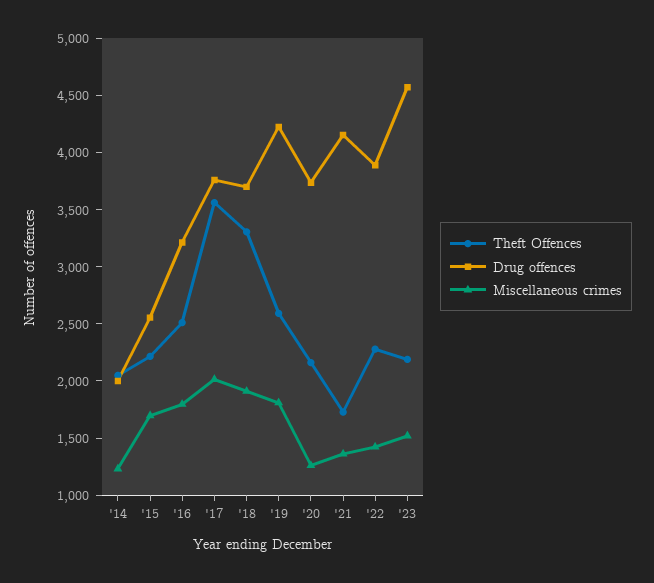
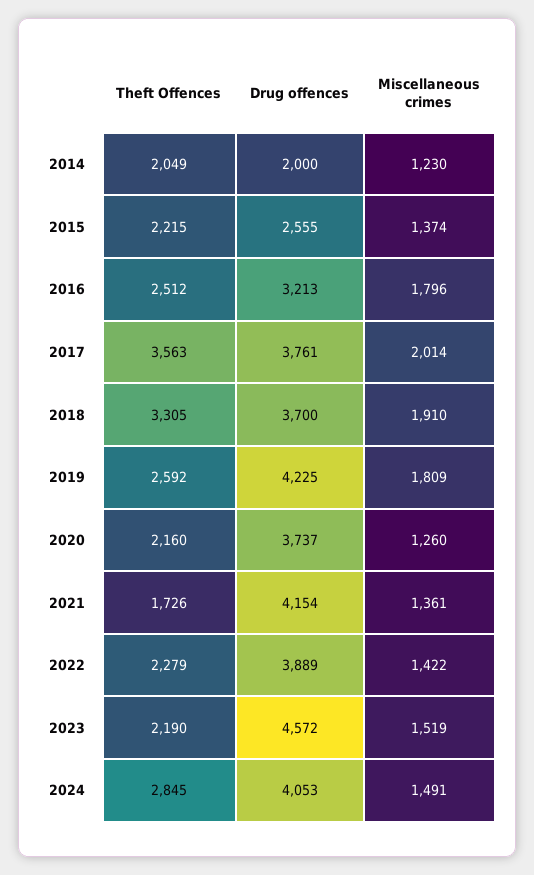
Miscellaneous crimes, '15: 1700 -> 1374
Theft Offences, 2024: none -> 2845
Drug offences, 2024: none -> 4053
Miscellaneous crimes, 2024: none -> 1491

